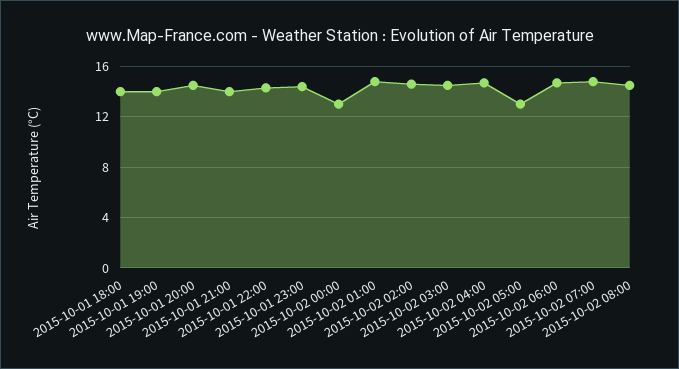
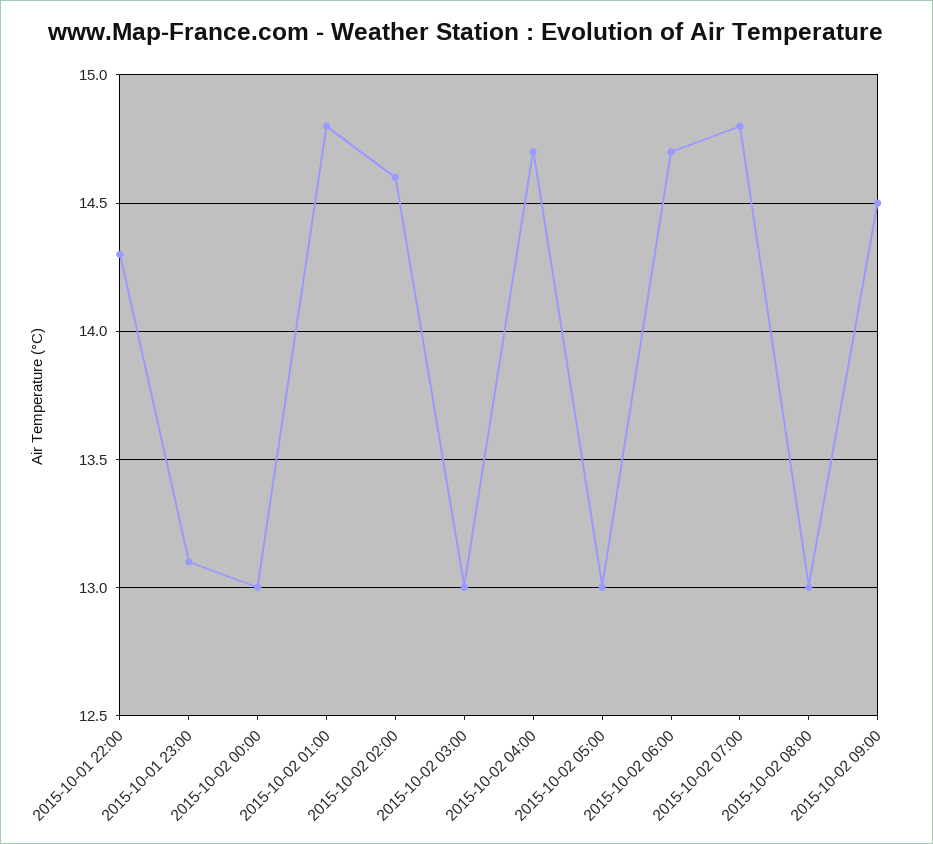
2015-10-01 18:00: 14 -> none
2015-10-01 19:00: 14 -> none
2015-10-01 20:00: 14.5 -> none
2015-10-01 21:00: 14 -> none
2015-10-01 23:00: 14.5 -> 13.1
2015-10-02 03:00: 14.5 -> 13
2015-10-02 08:00: 14.5 -> 13
2015-10-02 09:00: none -> 14.5

